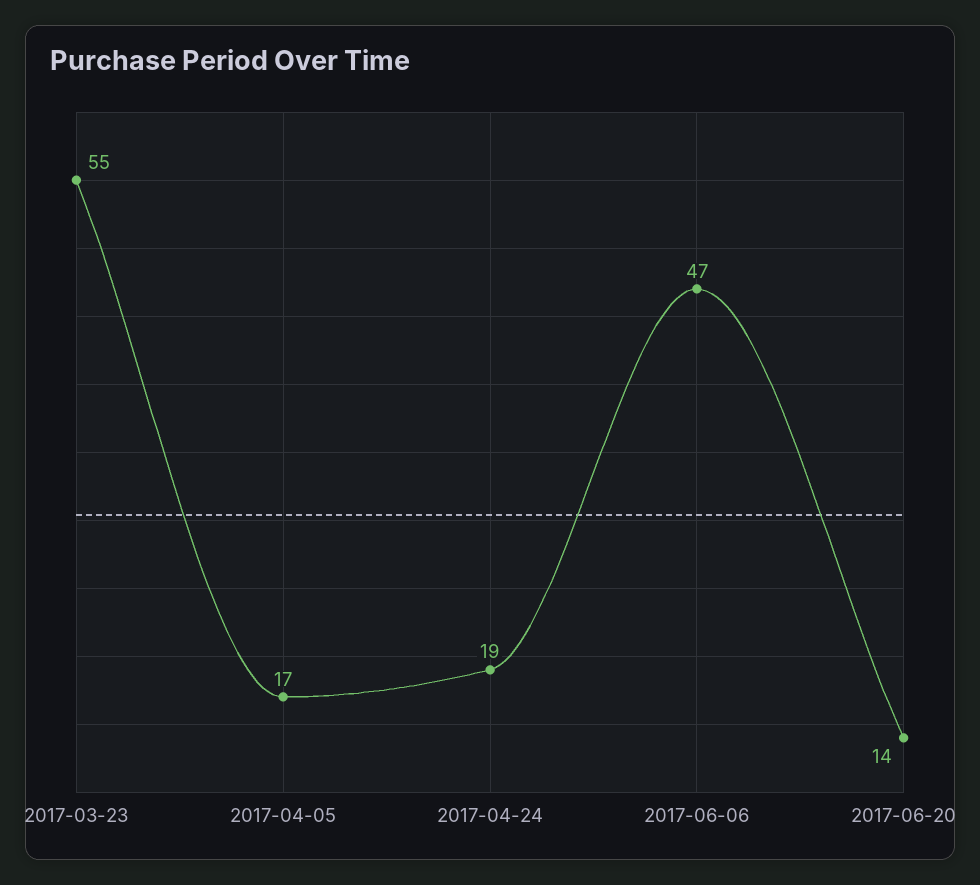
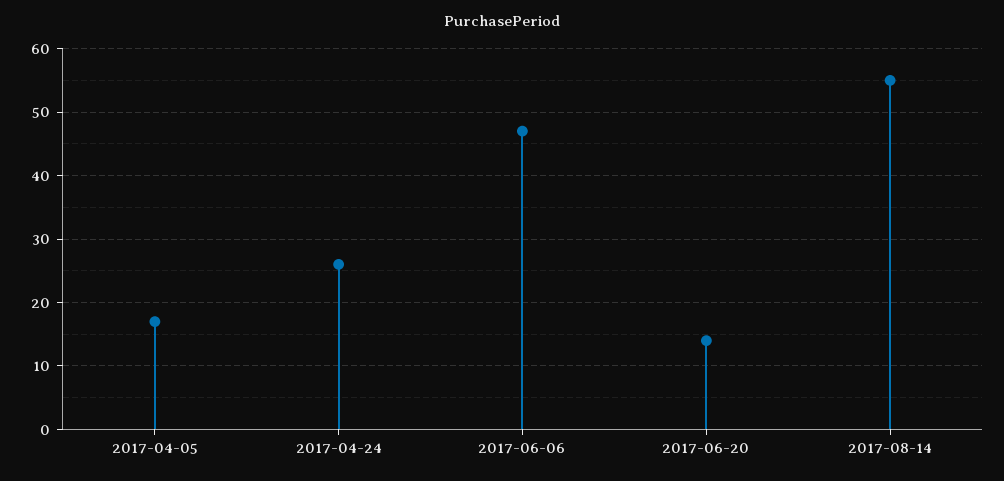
2017-03-23: 55 -> none
2017-04-24: 19 -> 26
2017-08-14: none -> 55

